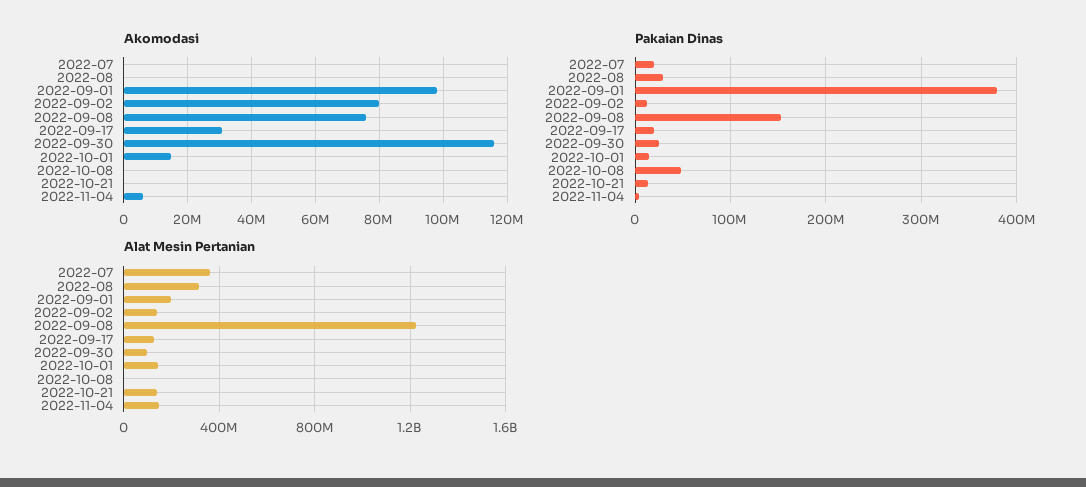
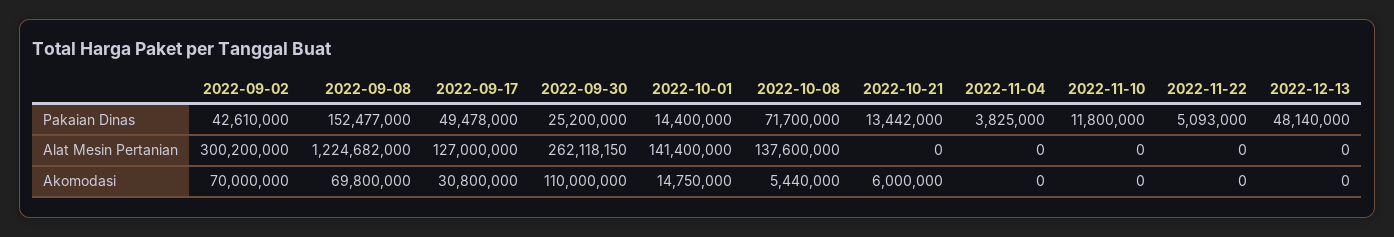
Akomodasi, 2022-07: 0 -> none
Akomodasi, 2022-08: 0 -> none
Akomodasi, 2022-09-01: 98000000 -> none
Akomodasi, 2022-09-02: 80000000 -> 70000000
Akomodasi, 2022-09-08: 76000000 -> 69800000
Akomodasi, 2022-09-30: 116000000 -> 110000000
Akomodasi, 2022-10-08: 0 -> 5440000
Akomodasi, 2022-10-21: 0 -> 6000000
Akomodasi, 2022-11-04: 6000000 -> 0
Pakaian Dinas, 2022-07: 20000000 -> none
Pakaian Dinas, 2022-08: 30000000 -> none
Pakaian Dinas, 2022-09-01: 380000000 -> none
Pakaian Dinas, 2022-09-02: 10000000 -> 42610000
Pakaian Dinas, 2022-09-17: 20000000 -> 49478000
Pakaian Dinas, 2022-10-08: 50000000 -> 71700000
Alat Mesin Pertanian, 2022-07: 350000000 -> none
Alat Mesin Pertanian, 2022-08: 300000000 -> none
Alat Mesin Pertanian, 2022-09-01: 200000000 -> none
Alat Mesin Pertanian, 2022-09-02: 150000000 -> 300200000
Alat Mesin Pertanian, 2022-09-30: 100000000 -> 262118150
Alat Mesin Pertanian, 2022-10-08: 0 -> 137600000
Alat Mesin Pertanian, 2022-10-21: 150000000 -> 0
Alat Mesin Pertanian, 2022-11-04: 150000000 -> 0
Pakaian Dinas, 2022-11-10: none -> 11800000
Pakaian Dinas, 2022-11-22: none -> 5093000
Pakaian Dinas, 2022-12-13: none -> 48140000
Alat Mesin Pertanian, 2022-11-10: none -> 0
Alat Mesin Pertanian, 2022-11-22: none -> 0
Alat Mesin Pertanian, 2022-12-13: none -> 0
Akomodasi, 2022-11-10: none -> 0
Akomodasi, 2022-11-22: none -> 0
Akomodasi, 2022-12-13: none -> 0

